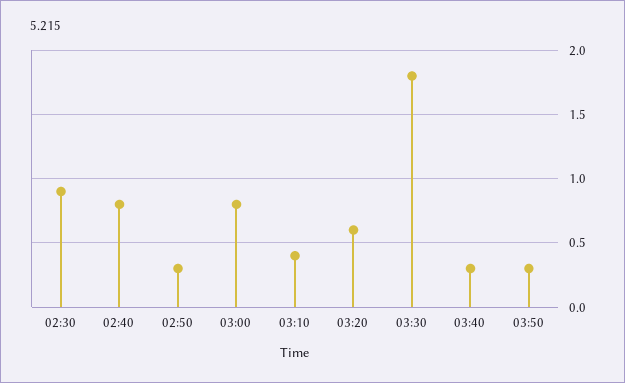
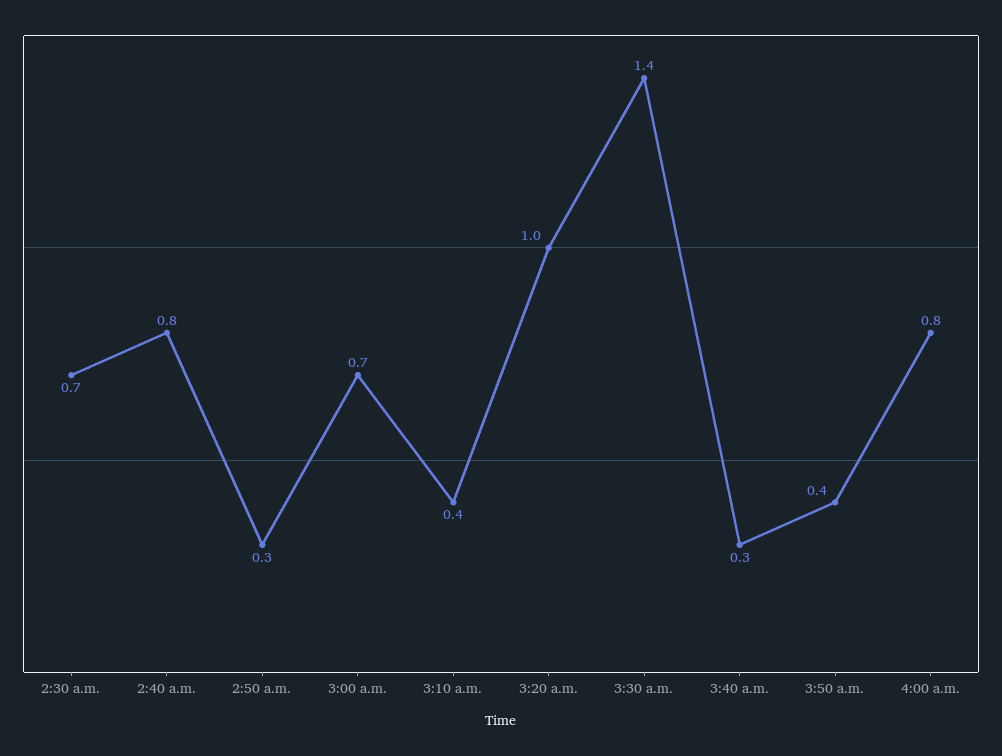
02:30: 0.9 -> 0.7
03:00: 0.8 -> 0.7
03:20: 0.6 -> 1
03:30: 1.8 -> 1.4
03:50: 0.3 -> 0.4
4:00 a.m.: none -> 0.8

